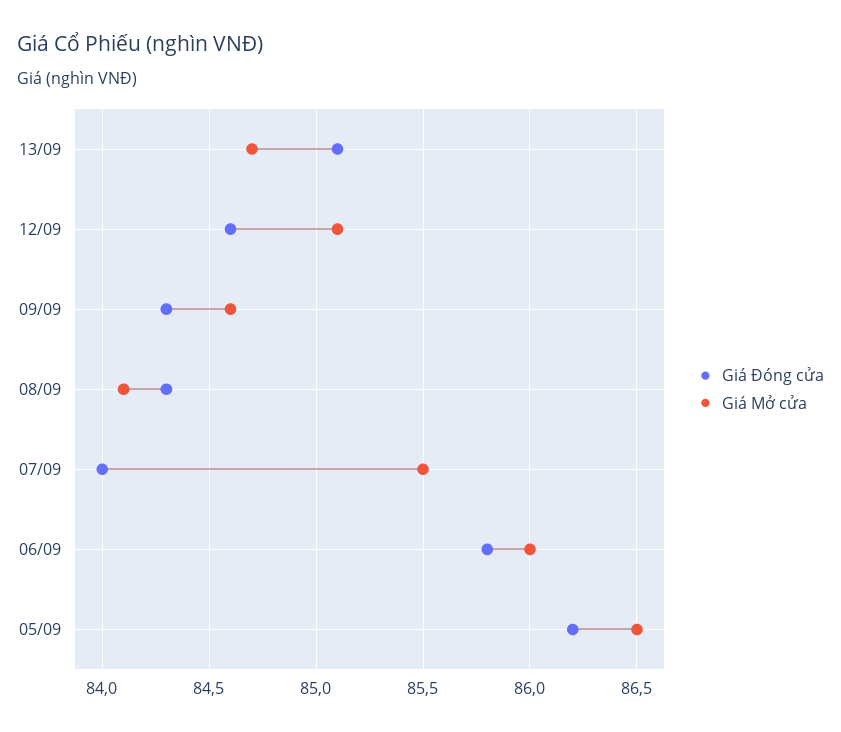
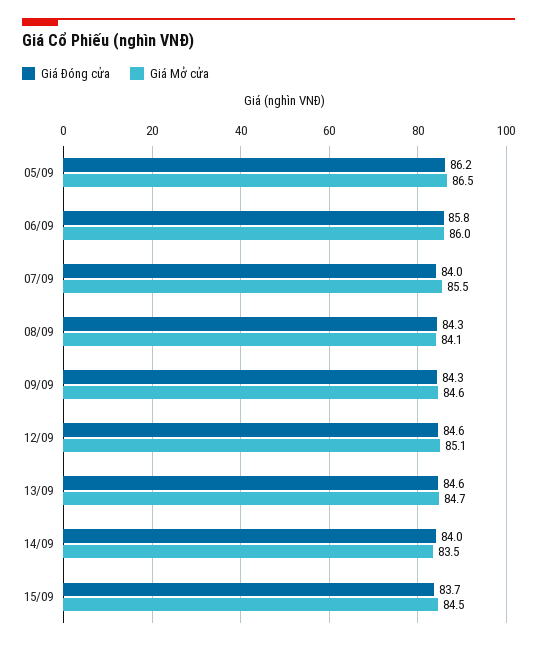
Giá Đóng cửa, 13/09: 85.1 -> 84.6
Giá Đóng cửa, 14/09: none -> 84
Giá Mở cửa, 14/09: none -> 83.5
Giá Đóng cửa, 15/09: none -> 83.7
Giá Mở cửa, 15/09: none -> 84.5

